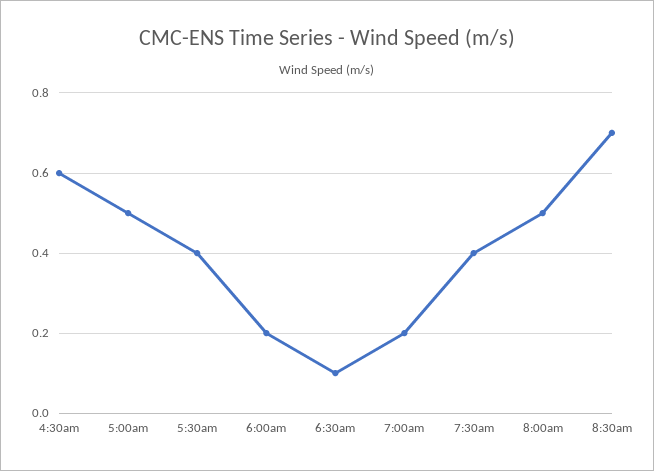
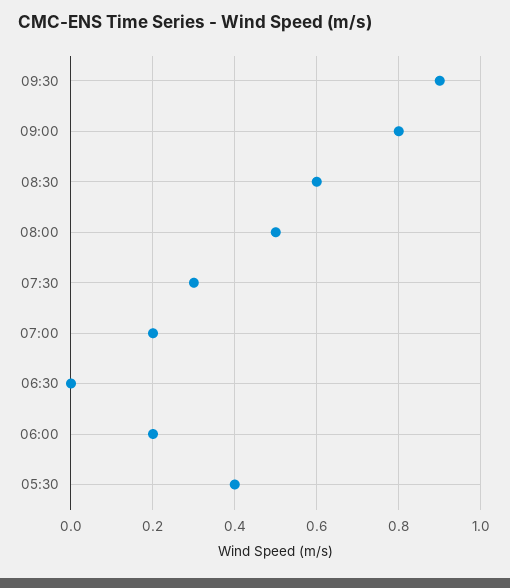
4:30am: 0.6 -> none
5:00am: 0.5 -> none
6:30am: 0.1 -> 0
7:30am: 0.4 -> 0.3
8:30am: 0.7 -> 0.6
09:30: none -> 0.9
09:00: none -> 0.8

